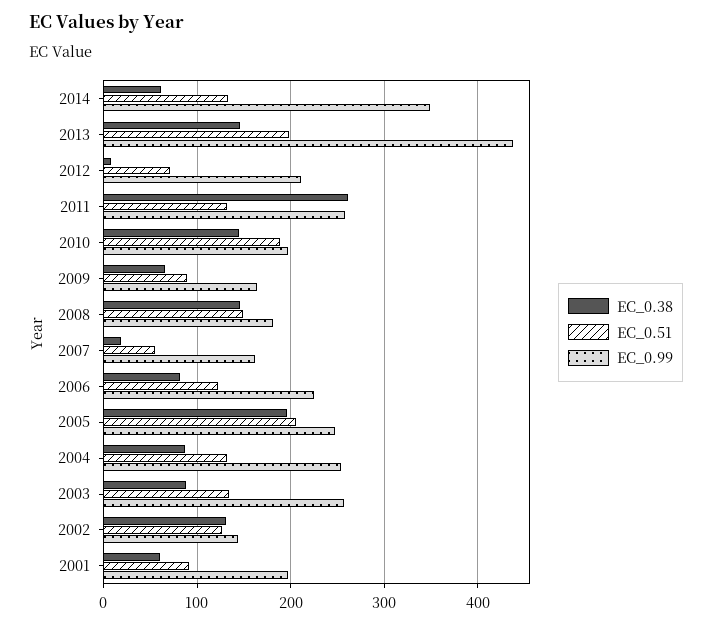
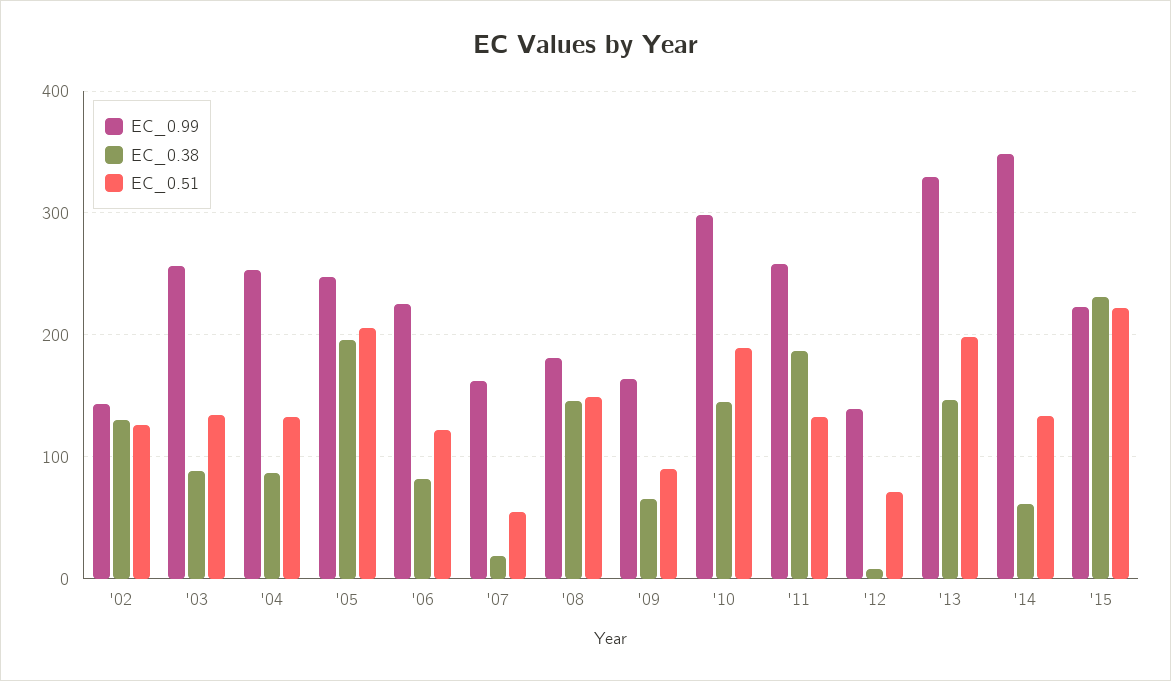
EC_0.99, 2013: 440 -> 330
EC_0.99, 2012: 210 -> 140
EC_0.38, 2011: 260 -> 190
EC_0.99, 2010: 200 -> 300
EC_0.38, 2001: 60 -> none
EC_0.51, 2001: 90 -> none
EC_0.99, 2001: 200 -> none
EC_0.99, '15: none -> 220
EC_0.38, '15: none -> 230
EC_0.51, '15: none -> 220

